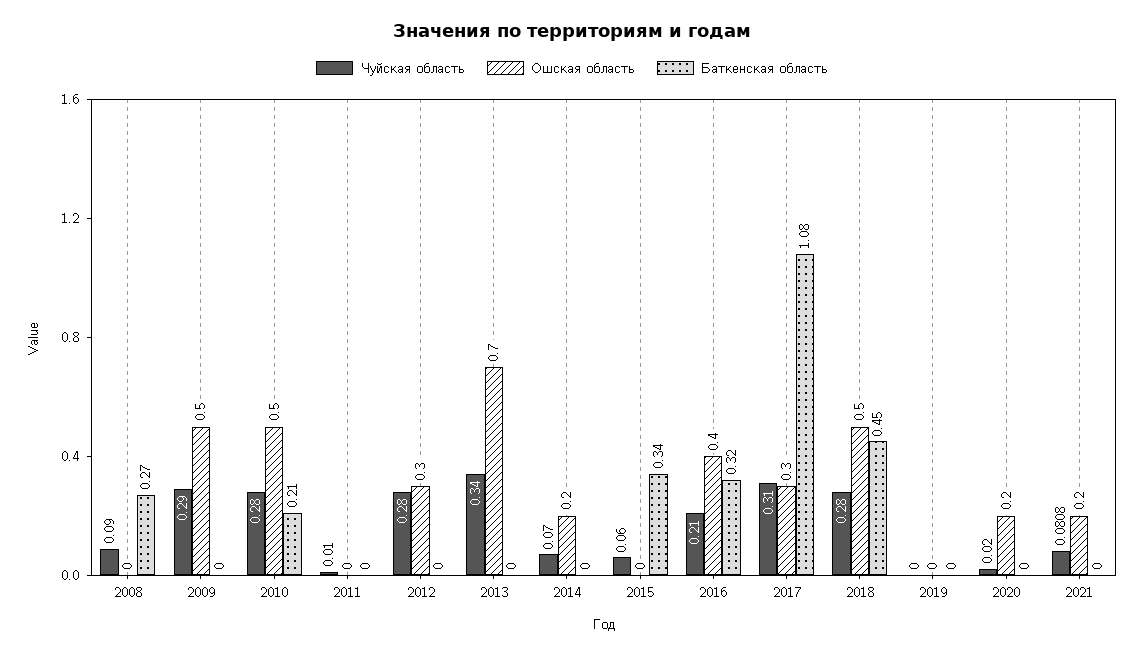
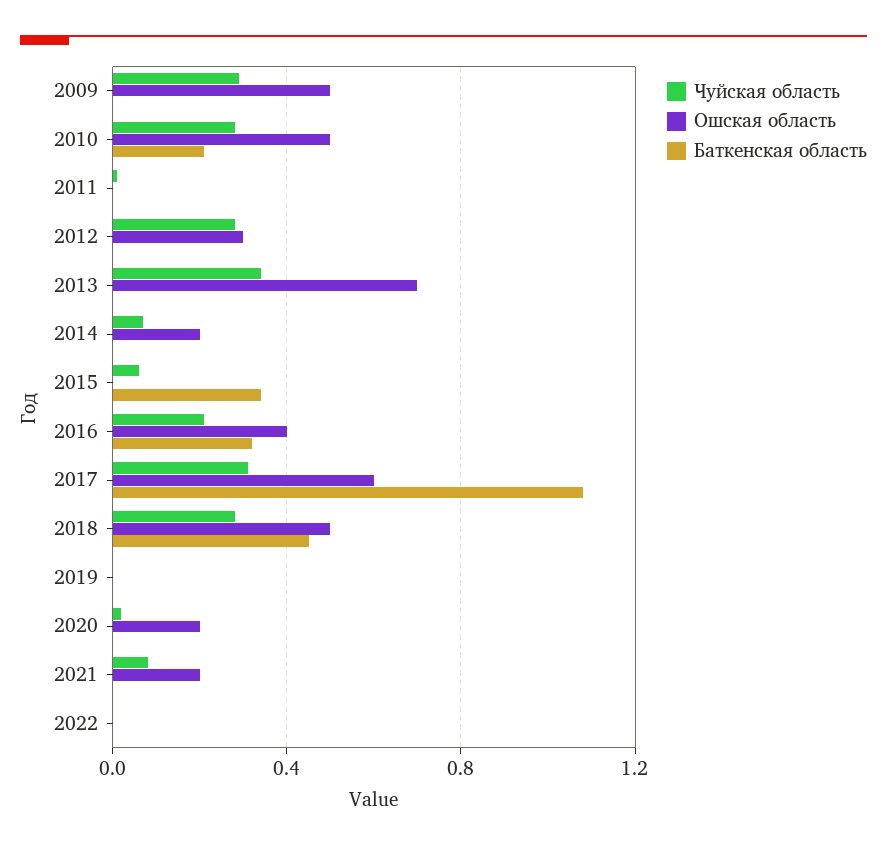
Чуйская область, 2008: 0.09 -> none
Ошская область, 2008: 0 -> none
Баткенская область, 2008: 0.27 -> none
Ошская область, 2017: 0.3 -> 0.6
Чуйская область, 2022: none -> 0
Ошская область, 2022: none -> 0
Баткенская область, 2022: none -> 0

